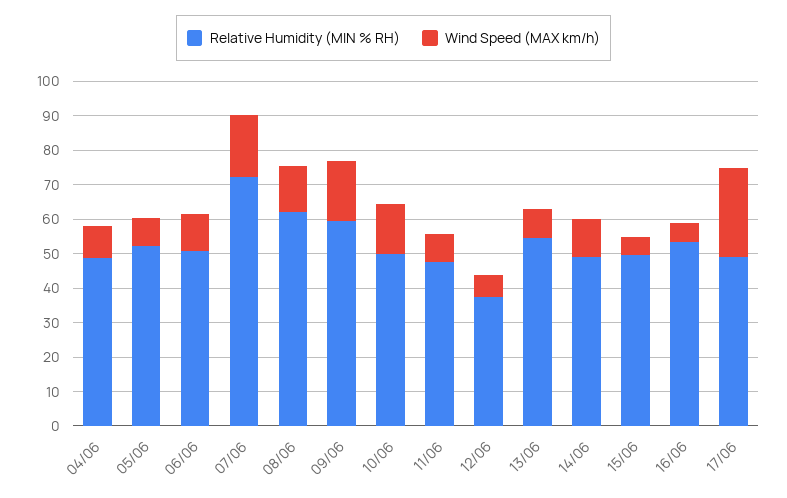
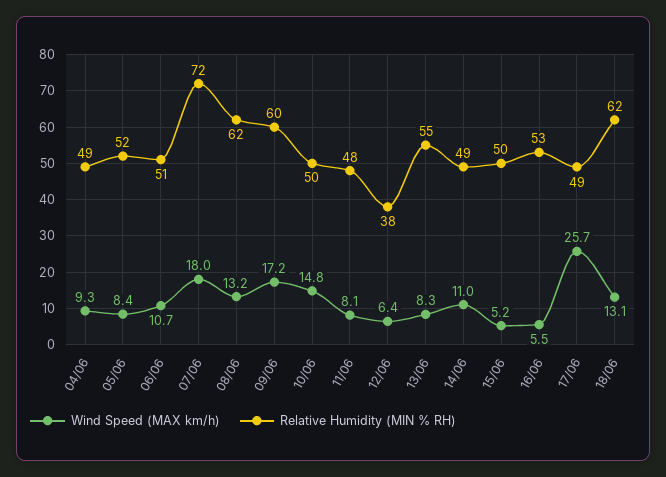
Wind Speed (MAX km/h), 18/06: none -> 13.1
Relative Humidity (MIN % RH), 18/06: none -> 62

